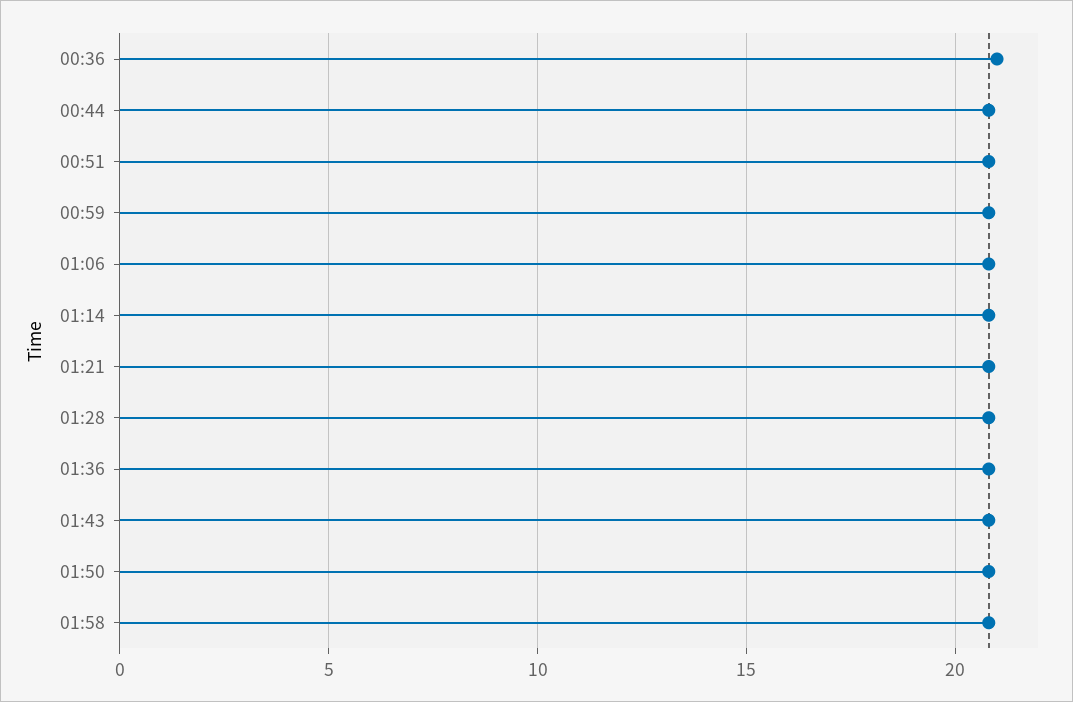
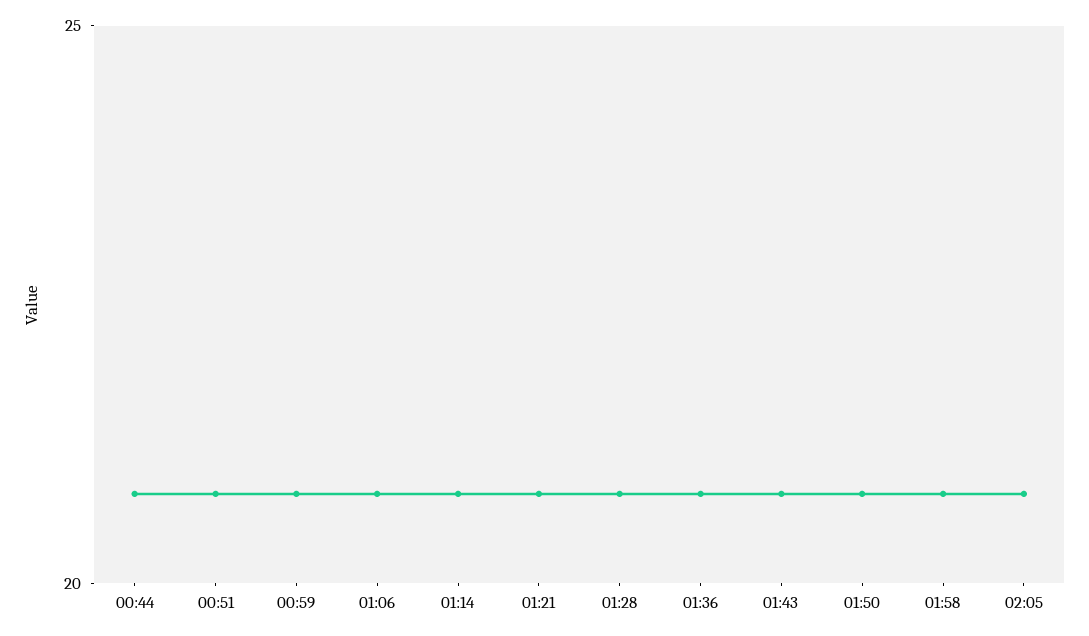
00:36: 21 -> none
02:05: none -> 21

